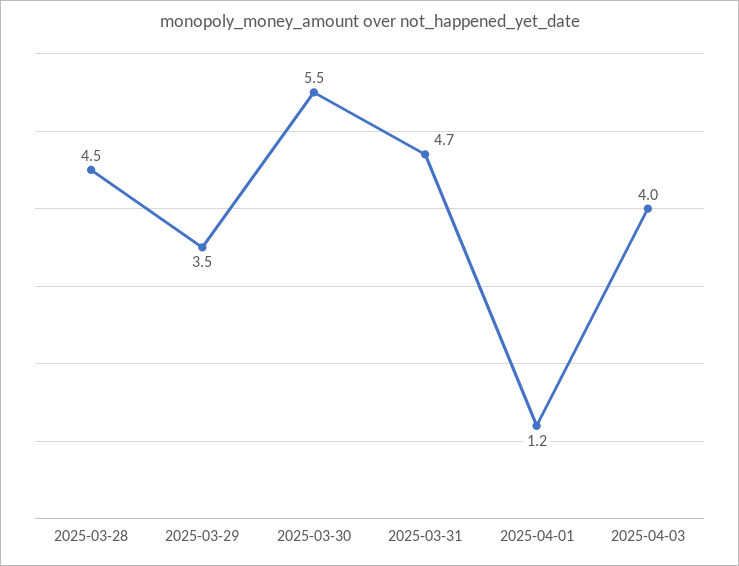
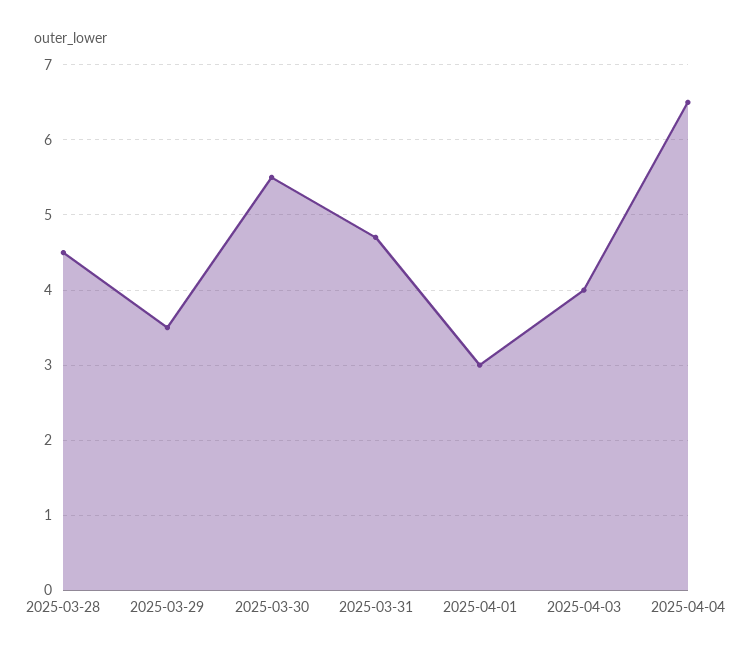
2025-04-01: 1.2 -> 3
2025-04-04: none -> 6.5

